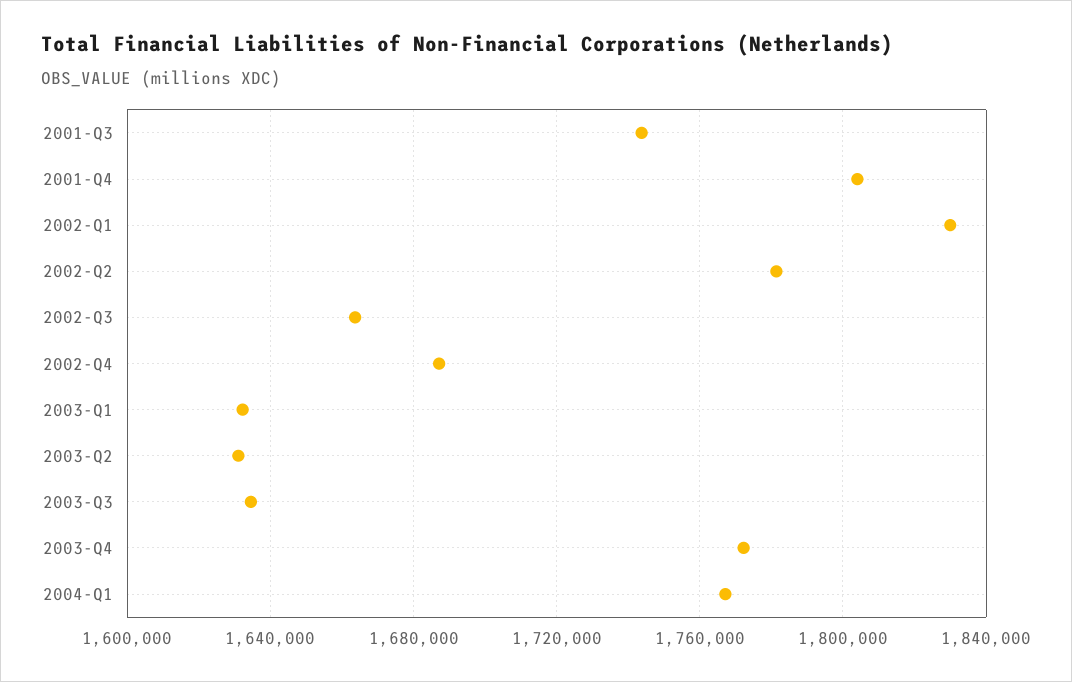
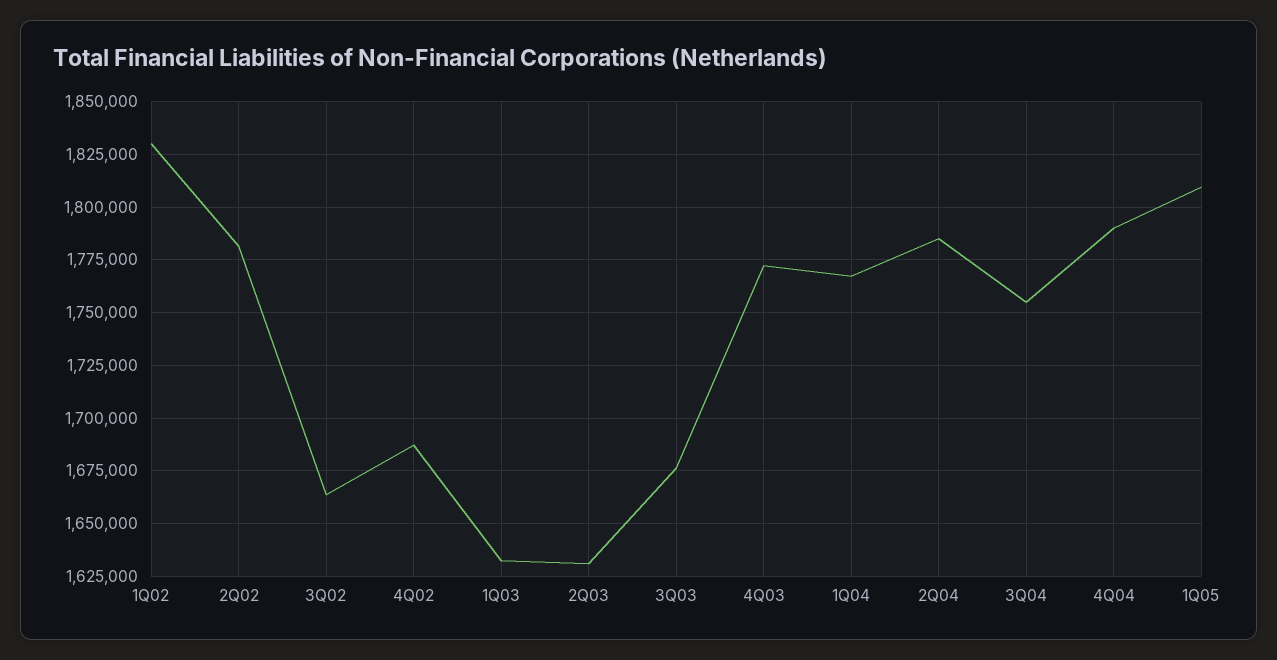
2001-Q3: 1745000 -> none
2001-Q4: 1805000 -> none
2003-Q3: 1635000 -> 1675000
2Q04: none -> 1785000
3Q04: none -> 1755000
4Q04: none -> 1790000
1Q05: none -> 1810000

